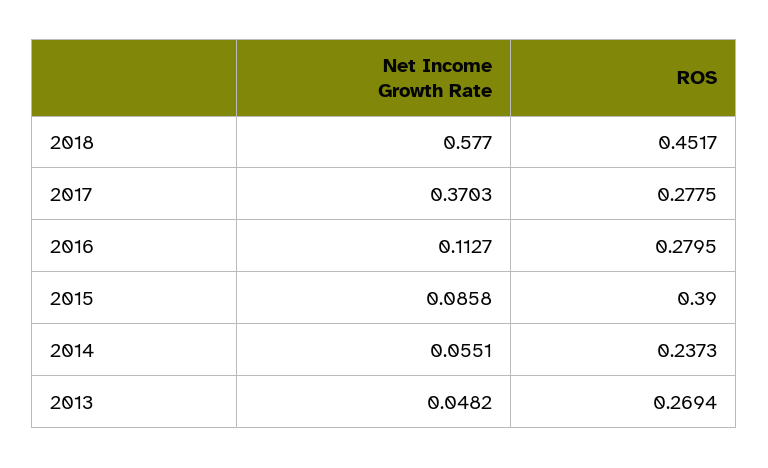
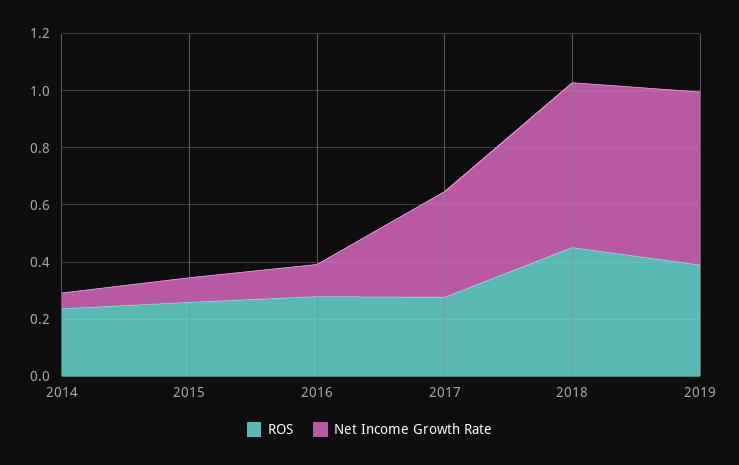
ROS, 2015: 0.39 -> 0.25
Net Income Growth Rate, 2013: 0.0482 -> none
ROS, 2013: 0.2694 -> none
ROS, 2019: none -> 0.4
Net Income Growth Rate, 2019: none -> 0.6

